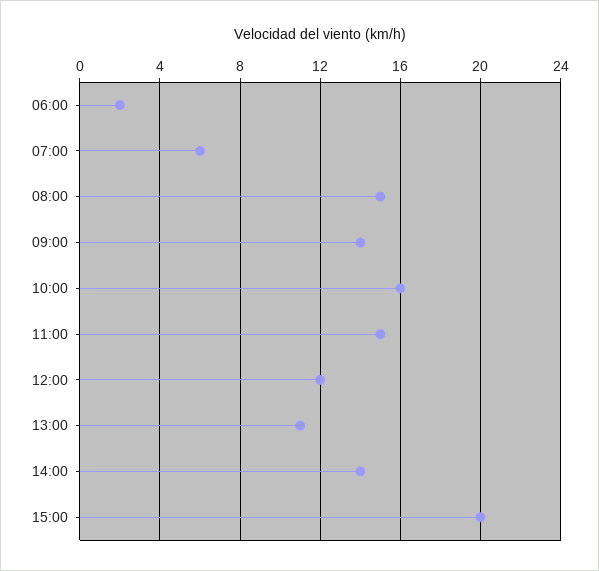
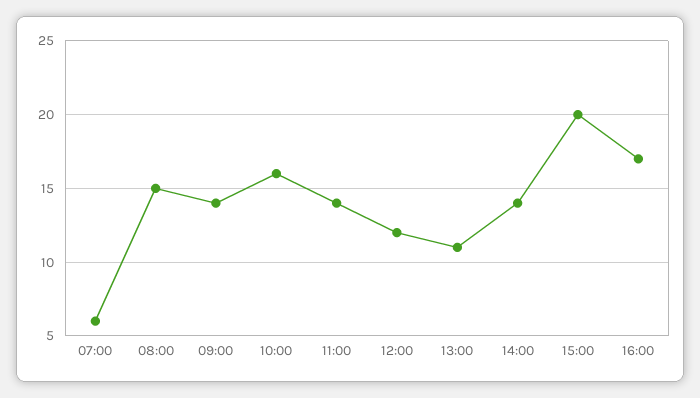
06:00: 2 -> none
11:00: 15 -> 14
16:00: none -> 17

